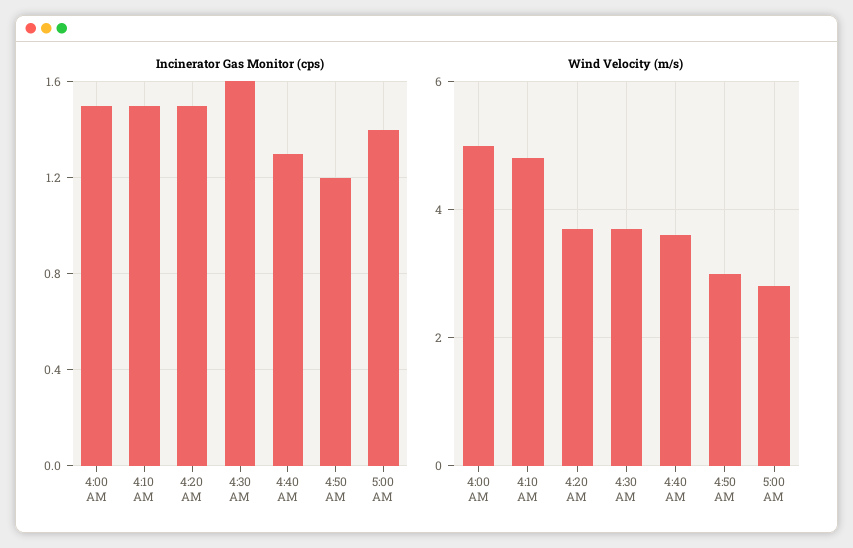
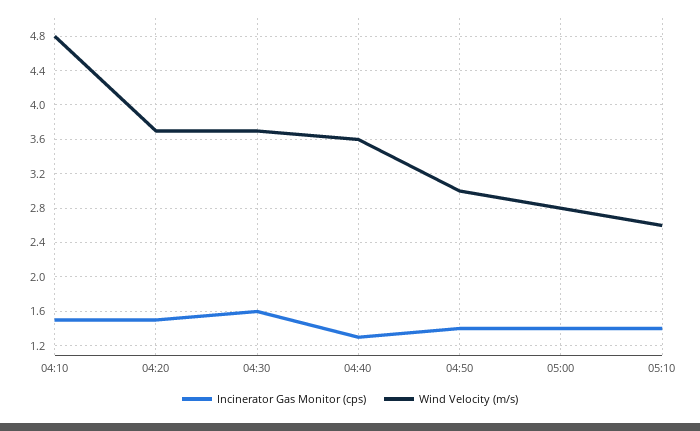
Incinerator Gas Monitor (cps), 4:00 AM: 1.5 -> none
Incinerator Gas Monitor (cps), 4:50 AM: 1.2 -> 1.4
Wind Velocity (m/s), 4:00 AM: 5 -> none
Incinerator Gas Monitor (cps), 05:10: none -> 1.4
Wind Velocity (m/s), 05:10: none -> 2.6

